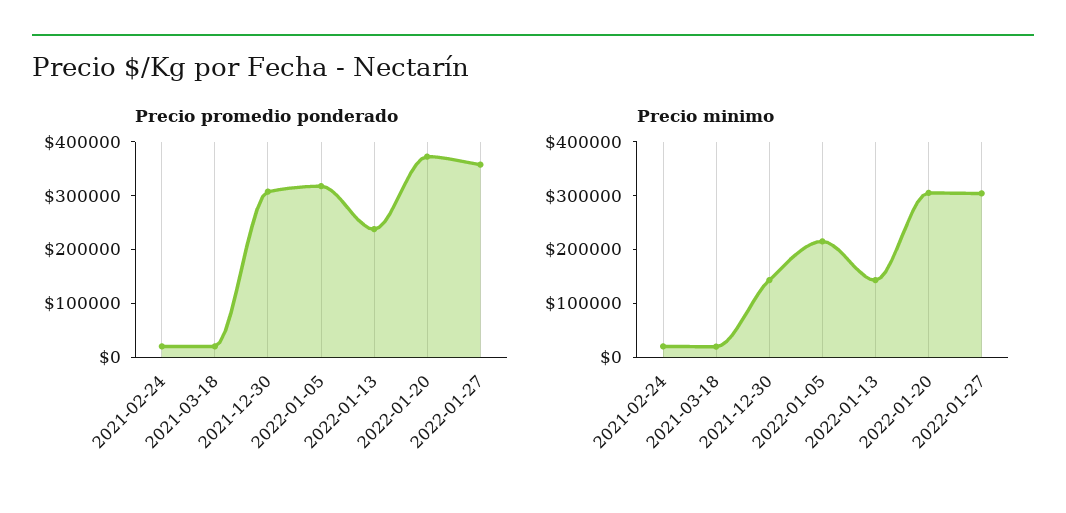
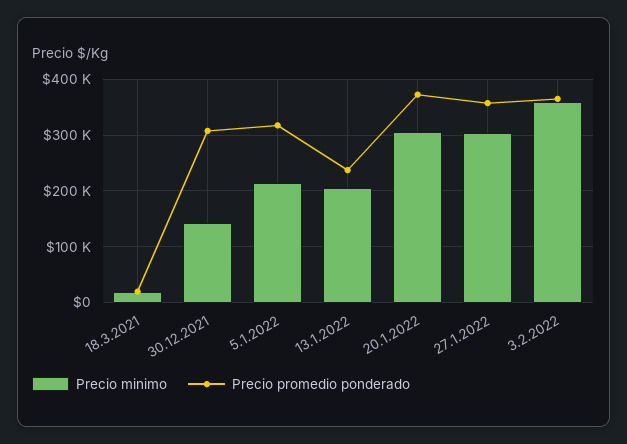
Precio promedio ponderado, 2021-02-24: 20000 -> none
Precio minimo, 2021-02-24: 20000 -> none
Precio minimo, 2022-01-13: 140000 -> 200000
Precio minimo, 3.2.2022: none -> 360000
Precio promedio ponderado, 3.2.2022: none -> 360000

